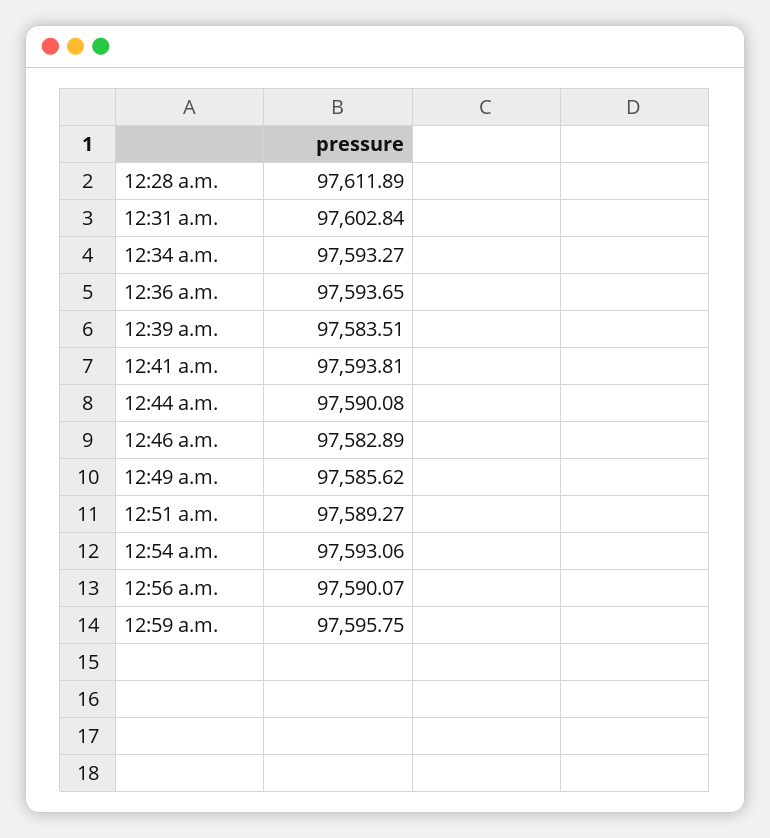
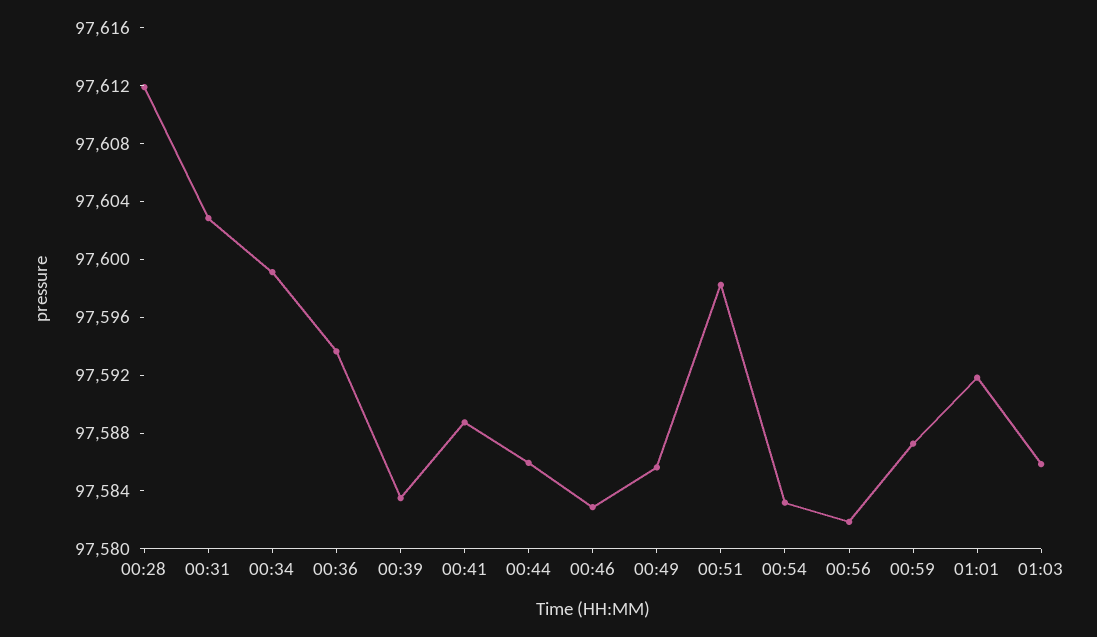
12:34 a.m.: 97593.27 -> 97599
12:41 a.m.: 97593.81 -> 97589
12:44 a.m.: 97590.08 -> 97586
12:51 a.m.: 97589.27 -> 97598
12:54 a.m.: 97593.06 -> 97583
12:56 a.m.: 97590.07 -> 97582
12:59 a.m.: 97595.75 -> 97587
01:01: none -> 97592
01:03: none -> 97586

